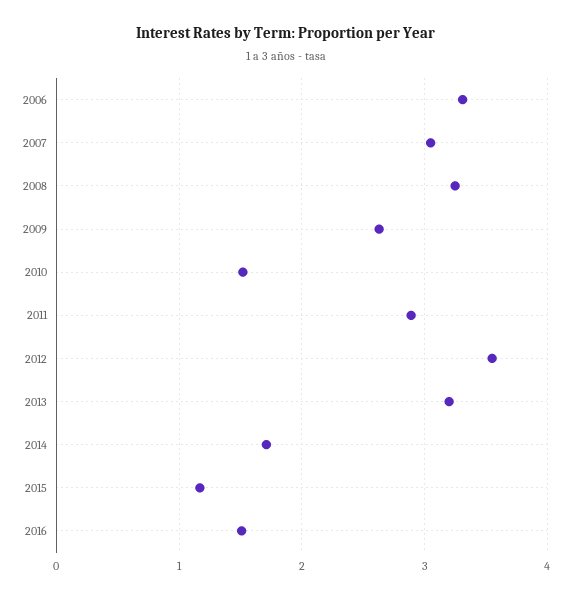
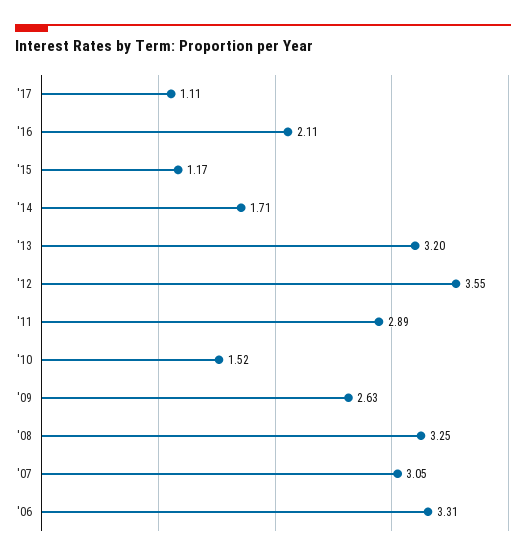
2016: 1.5 -> 2.11
'17: none -> 1.11

